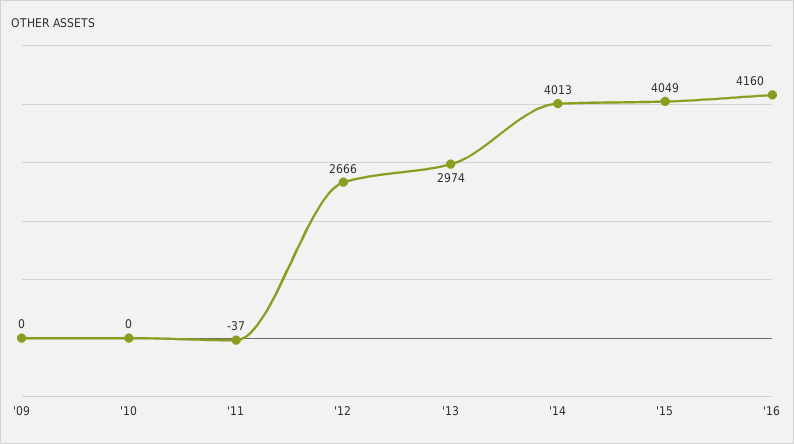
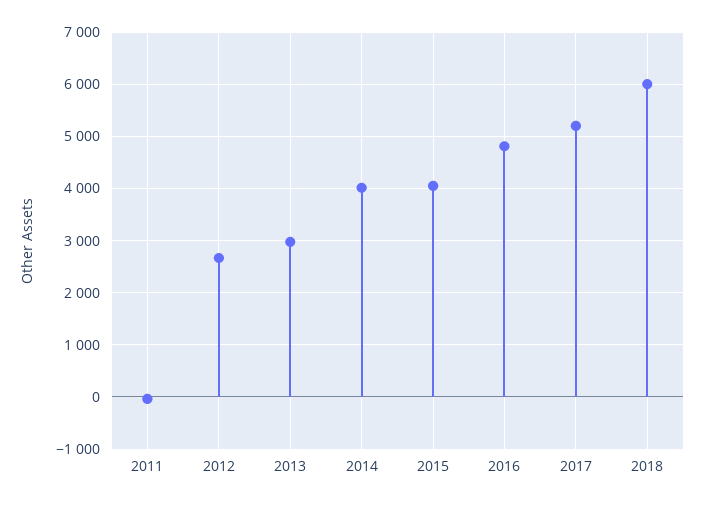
'09: 0 -> none
'10: 0 -> none
'16: 4160 -> 4800
2017: none -> 5200
2018: none -> 6000

